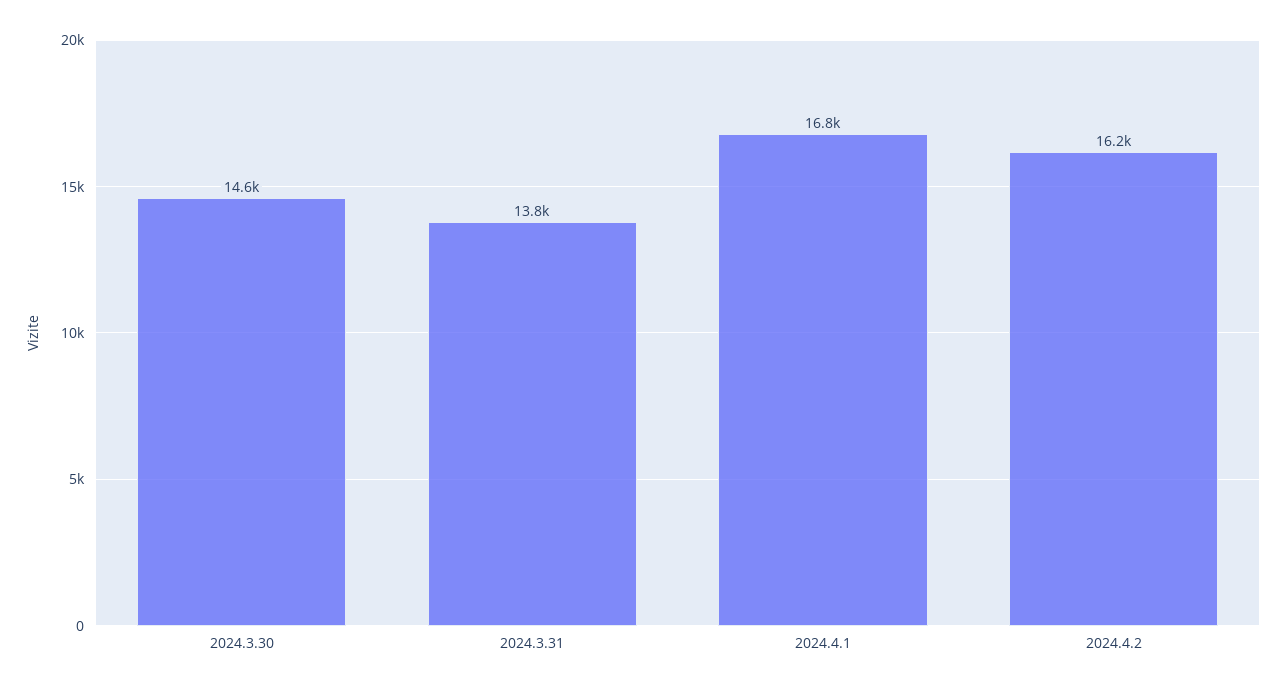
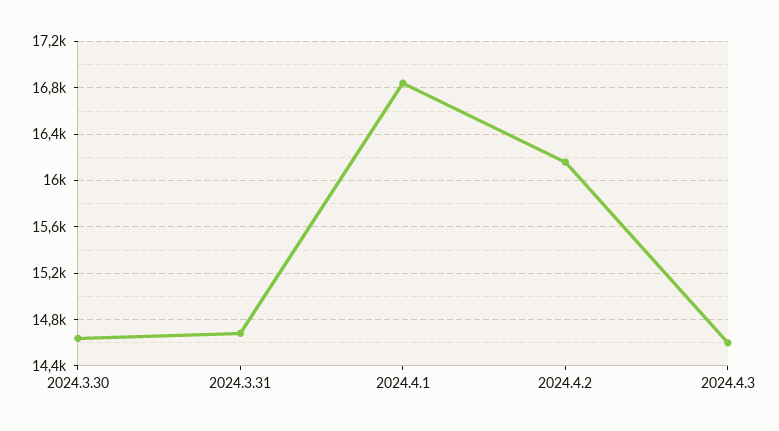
2024.3.31: 13800 -> 14700
2024.4.3: none -> 14600

